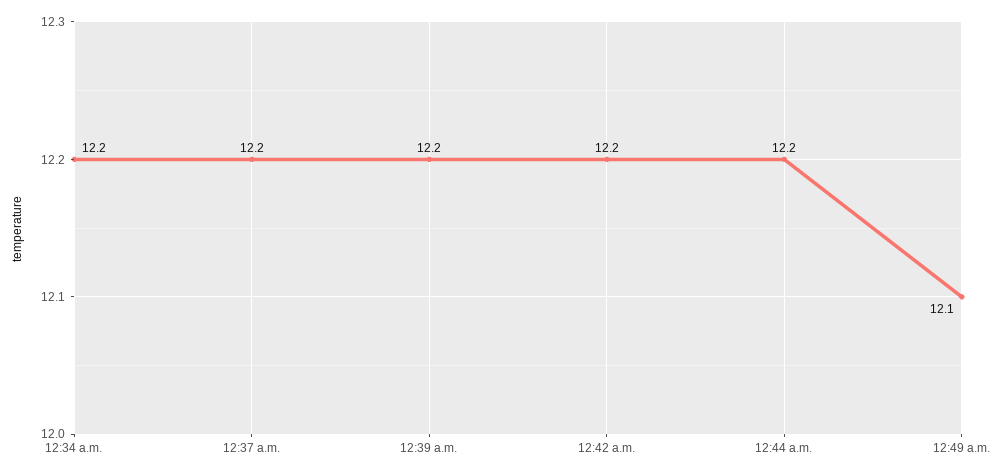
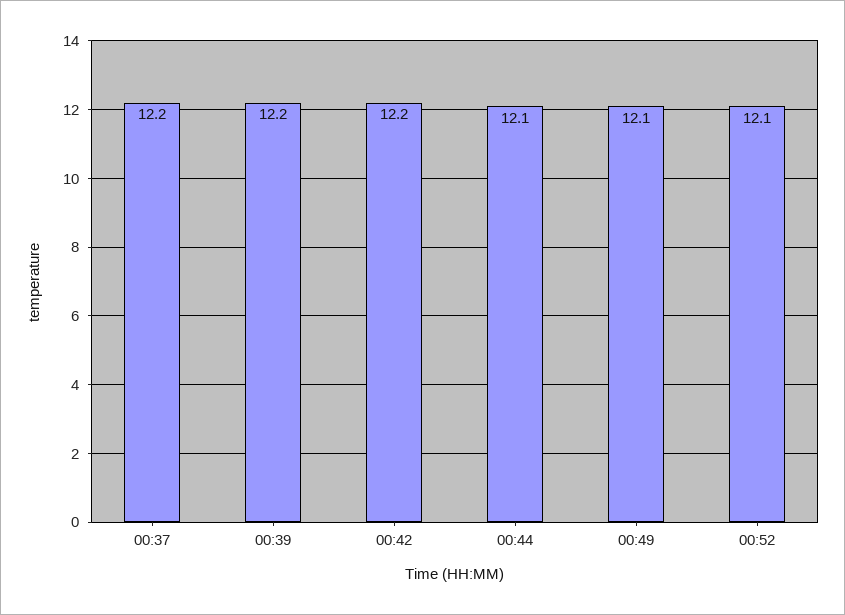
12:34 a.m.: 12.2 -> none
12:44 a.m.: 12.2 -> 12.1
00:52: none -> 12.1

